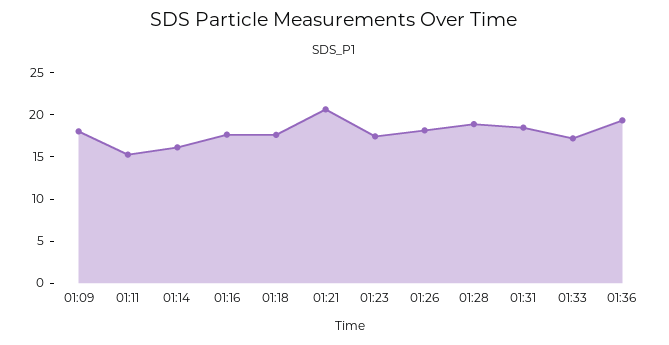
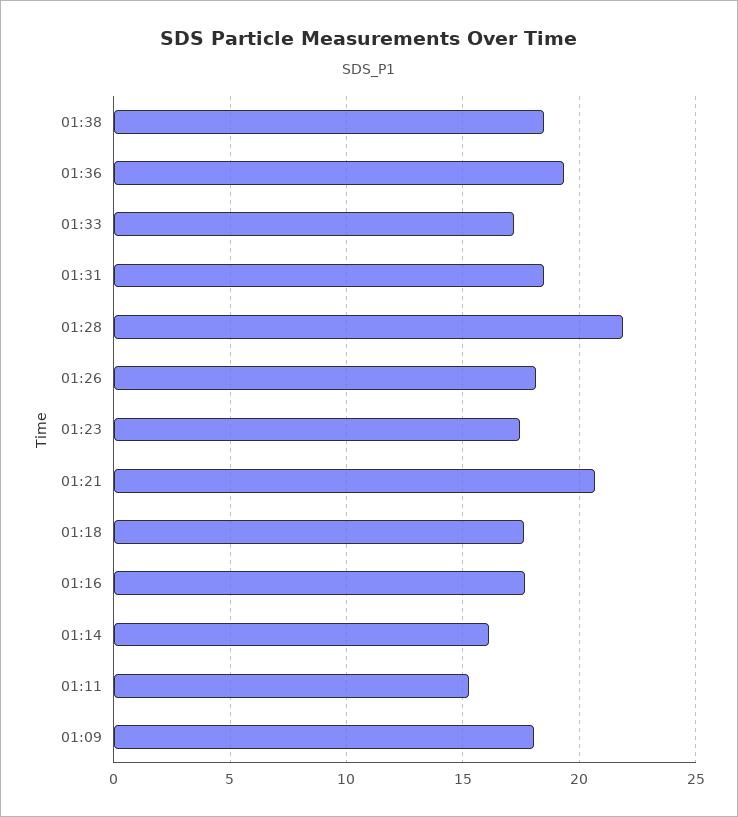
01:28: 19 -> 22
01:38: none -> 18.5

